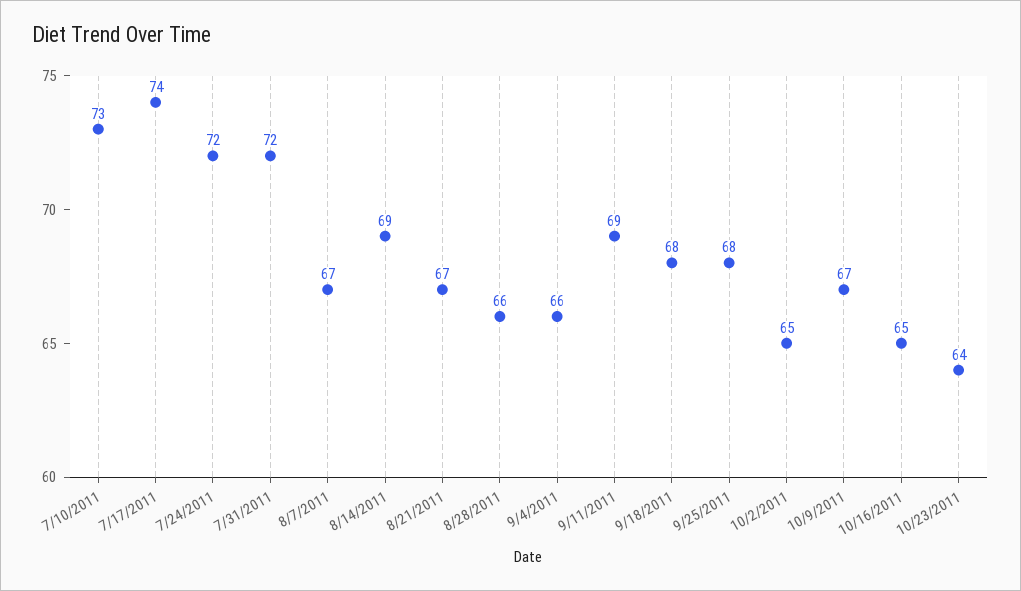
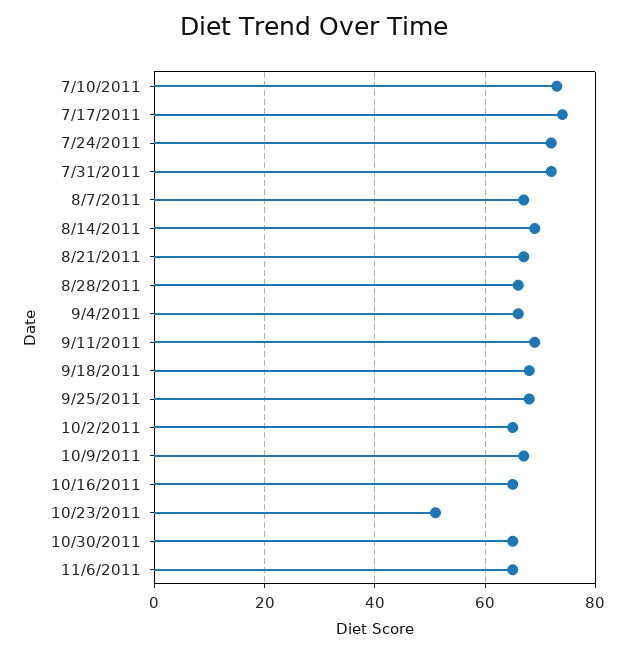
10/23/2011: 64 -> 50
10/30/2011: none -> 65
11/6/2011: none -> 65

